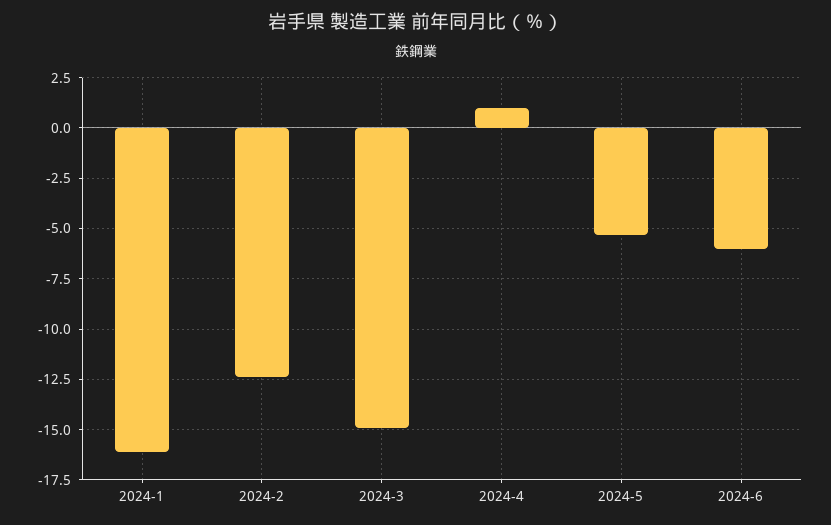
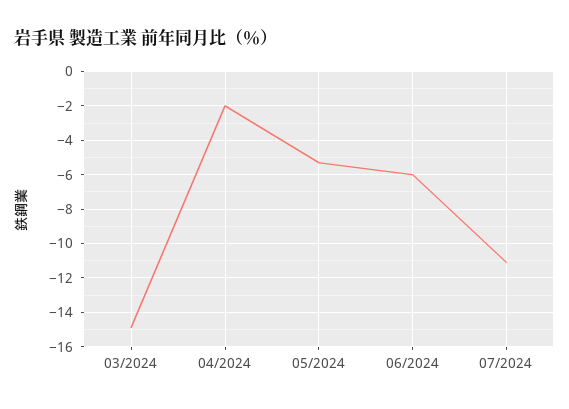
2024-1: -16 -> none
2024-2: -12.5 -> none
2024-4: 1 -> -2
07/2024: none -> -11

